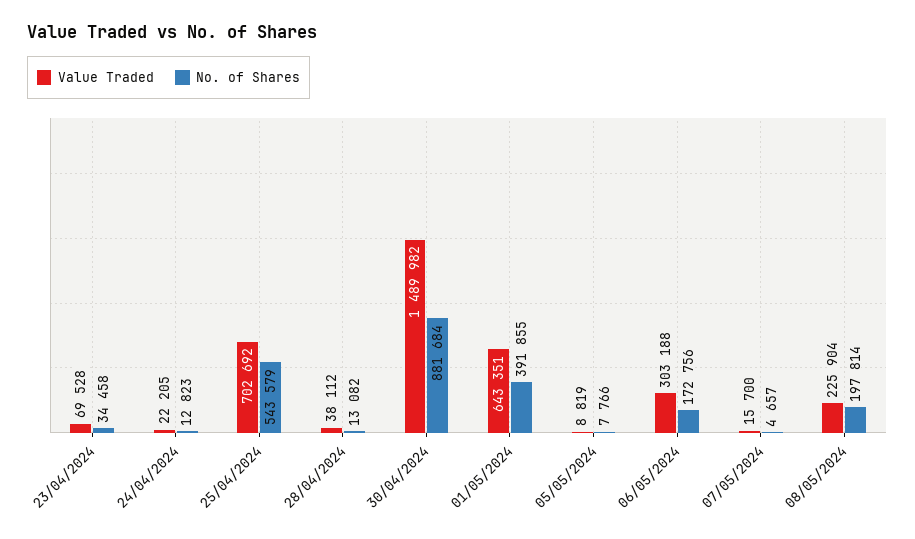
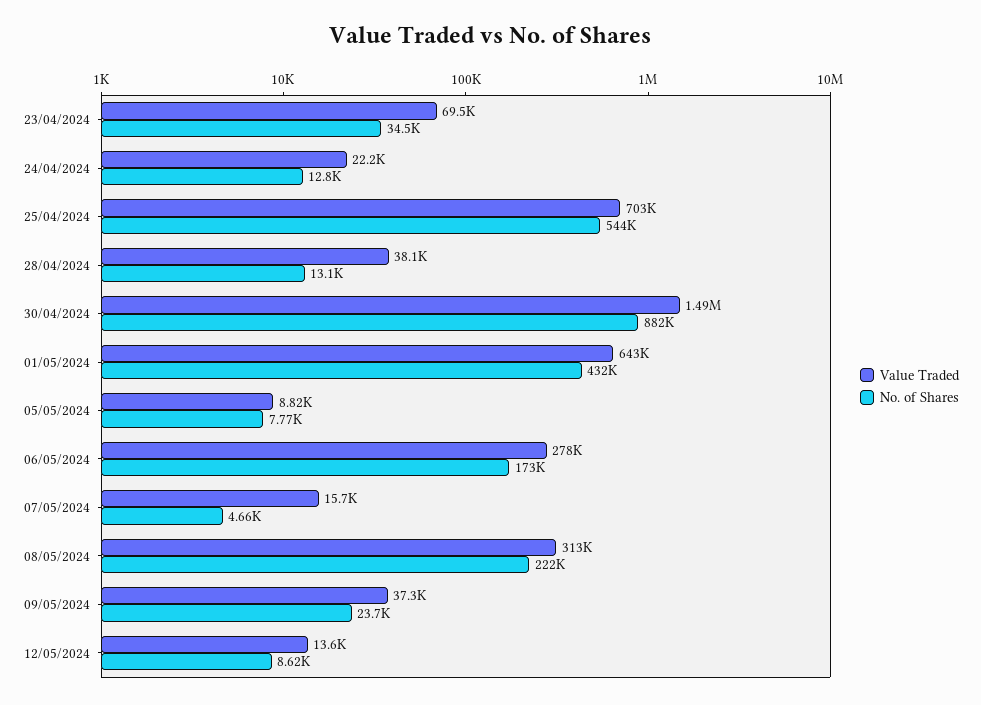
No. of Shares, 01/05/2024: 391855 -> 432000
Value Traded, 06/05/2024: 303188 -> 278000
Value Traded, 08/05/2024: 225904 -> 313000
No. of Shares, 08/05/2024: 197814 -> 222000
Value Traded, 09/05/2024: none -> 37300
No. of Shares, 09/05/2024: none -> 23700
Value Traded, 12/05/2024: none -> 13600
No. of Shares, 12/05/2024: none -> 8620

